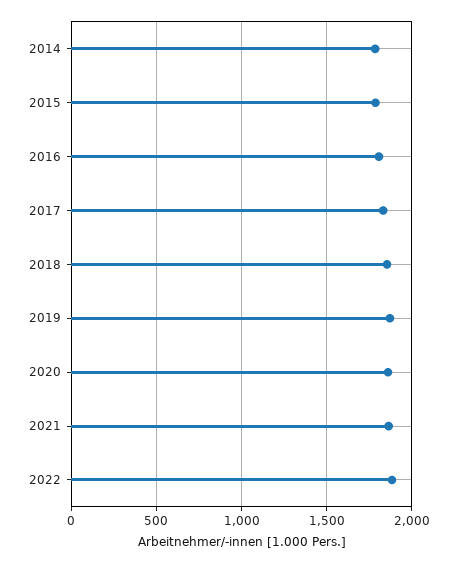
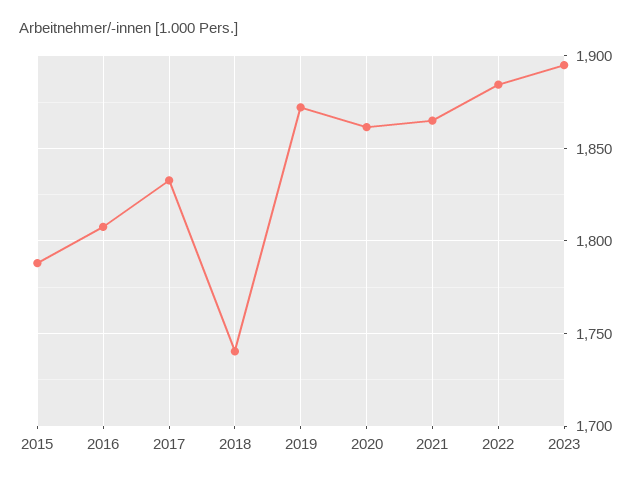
2014: 1800 -> none
2018: 1850 -> 1740
2023: none -> 1895

